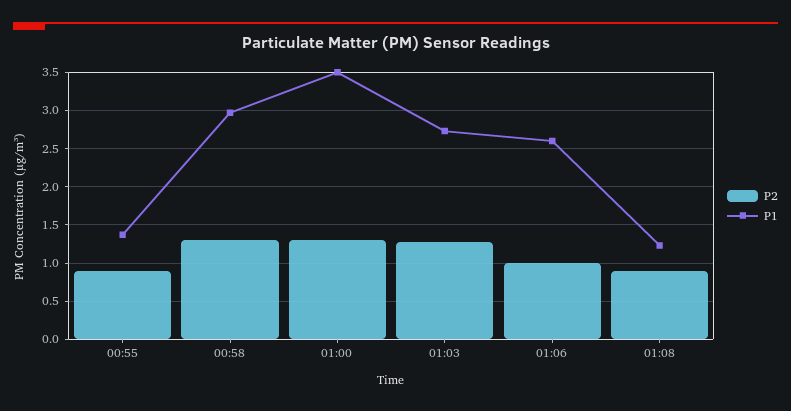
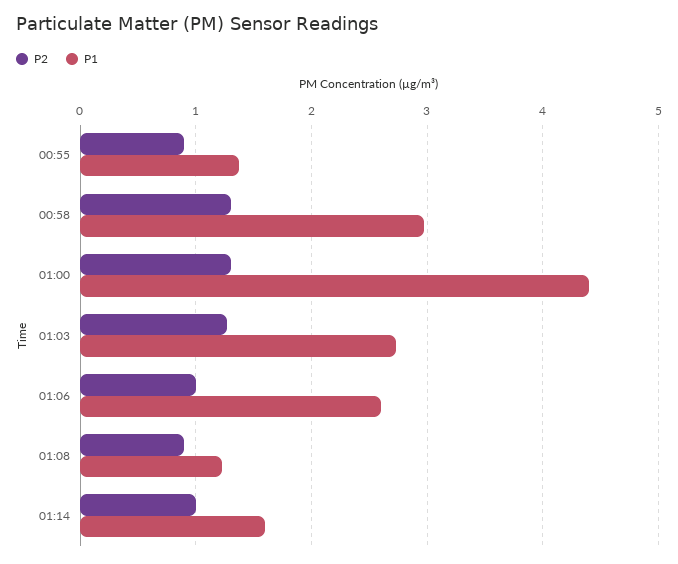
P1, 01:00: 3.5 -> 4.4
P2, 01:14: none -> 1
P1, 01:14: none -> 1.6

